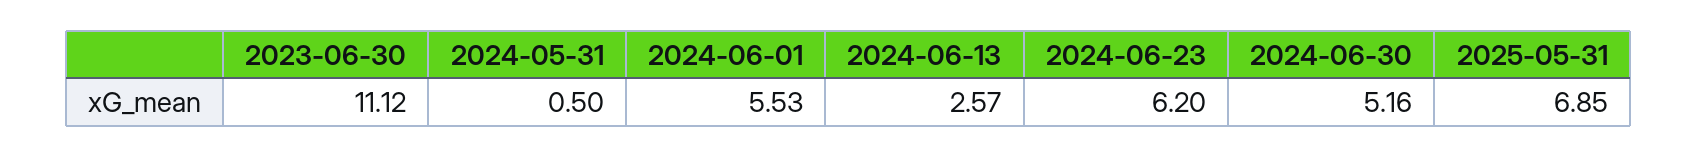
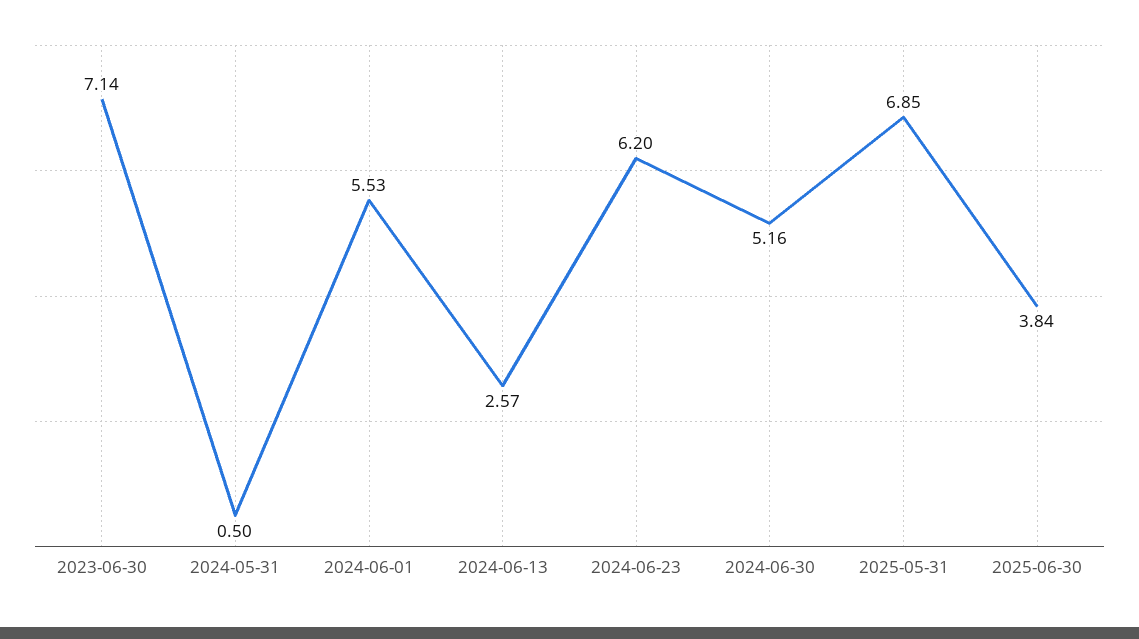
2023-06-30: 11.12 -> 7.14
2025-06-30: none -> 3.84

